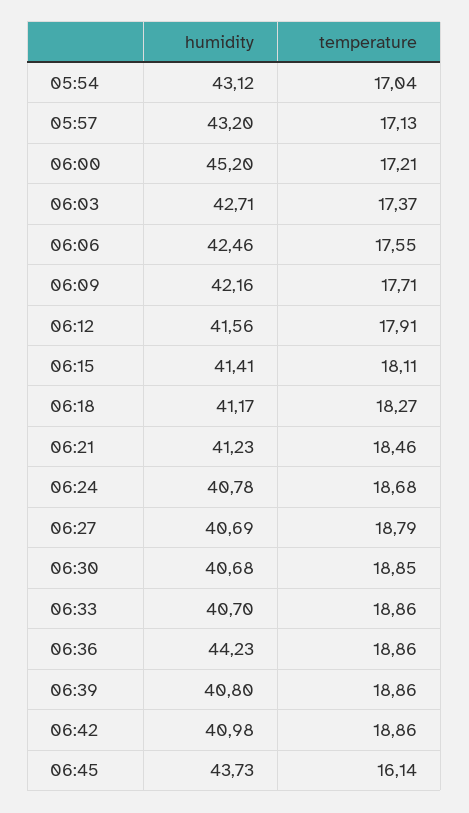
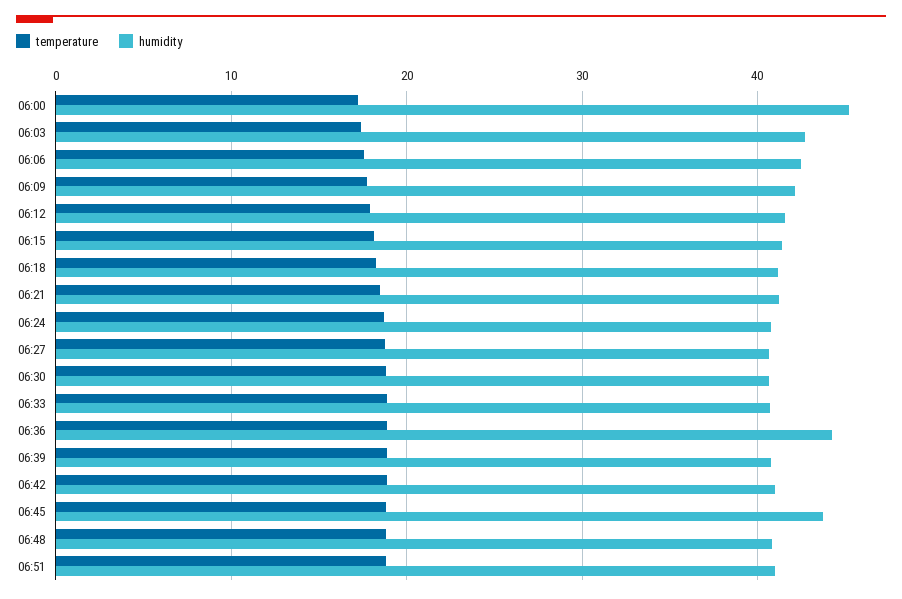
humidity, 05:54: 43.12 -> none
temperature, 05:54: 17.04 -> none
humidity, 05:57: 43.2 -> none
temperature, 05:57: 17.13 -> none
temperature, 06:45: 16.14 -> 19
temperature, 06:48: none -> 19
humidity, 06:48: none -> 41
temperature, 06:51: none -> 19
humidity, 06:51: none -> 41

